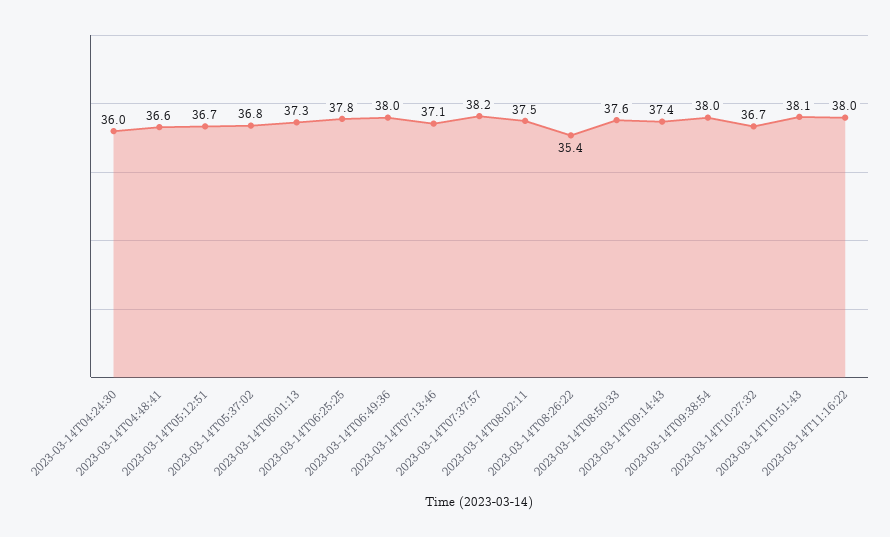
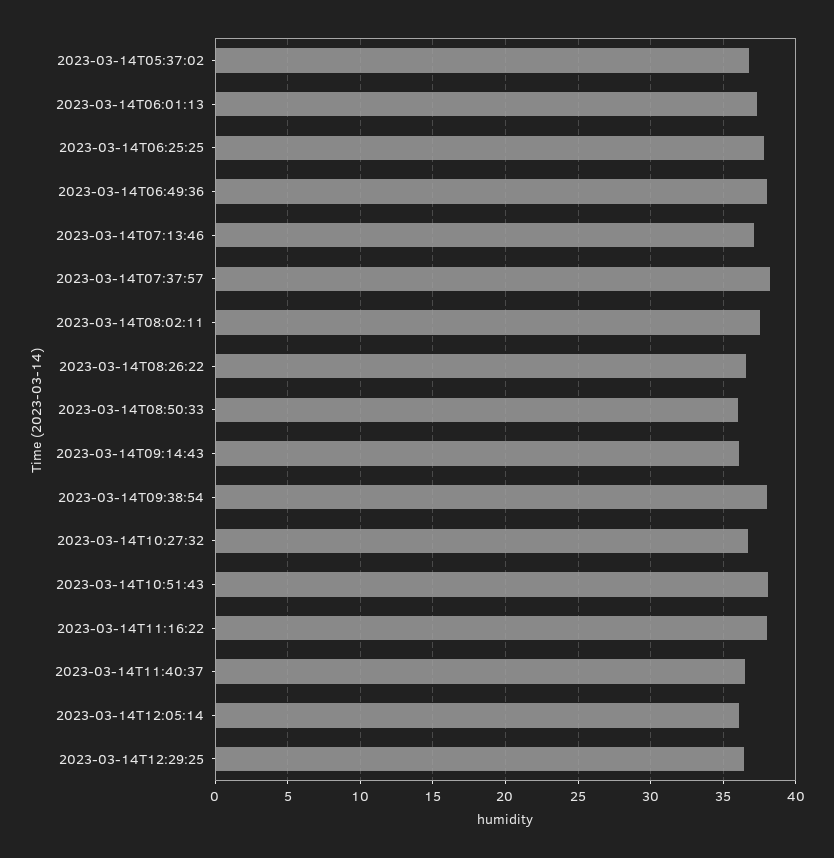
2023-03-14T04:24:30: 36 -> none
2023-03-14T04:48:41: 36.6 -> none
2023-03-14T05:12:51: 36.7 -> none
2023-03-14T08:26:22: 35.4 -> 36.5
2023-03-14T08:50:33: 37.6 -> 36
2023-03-14T09:14:43: 37.4 -> 36
2023-03-14T11:40:37: none -> 36.5
2023-03-14T12:05:14: none -> 36
2023-03-14T12:29:25: none -> 36.5

